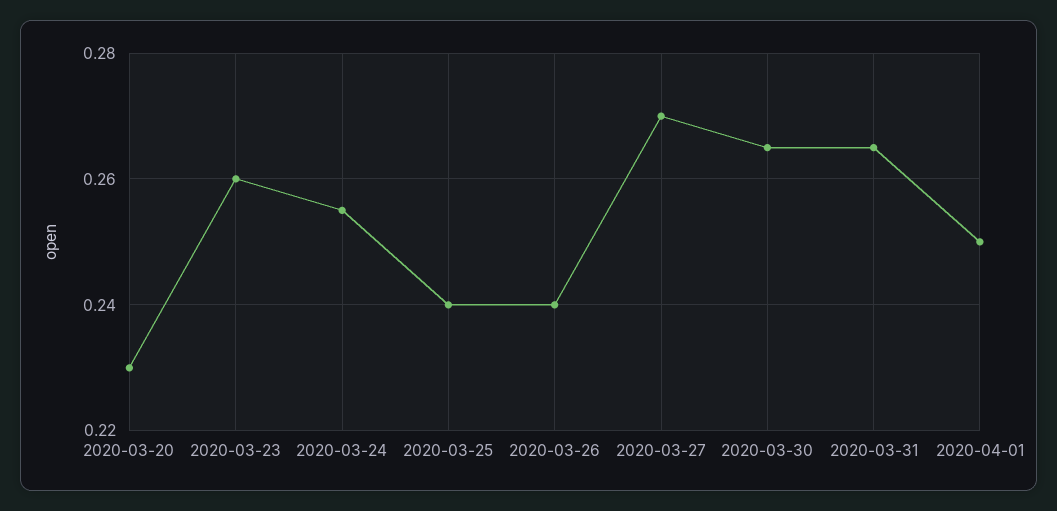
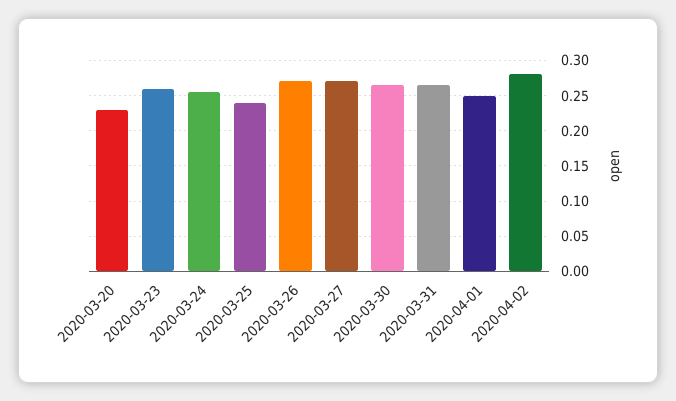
2020-03-26: 0.24 -> 0.27
2020-04-02: none -> 0.28

